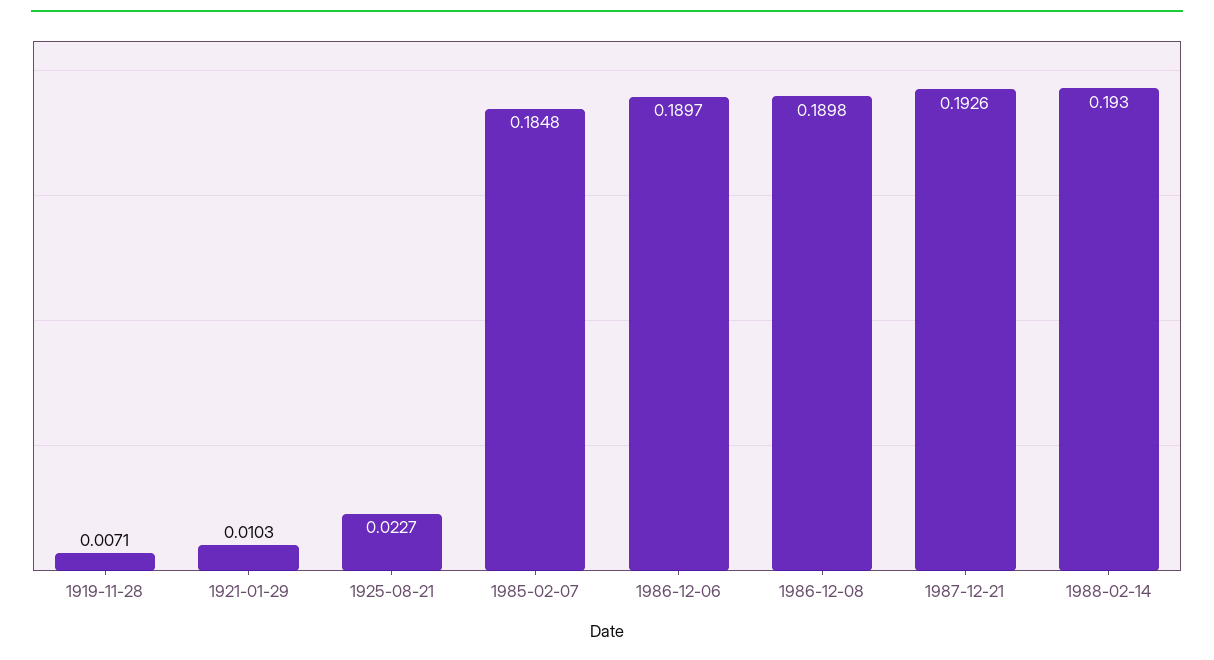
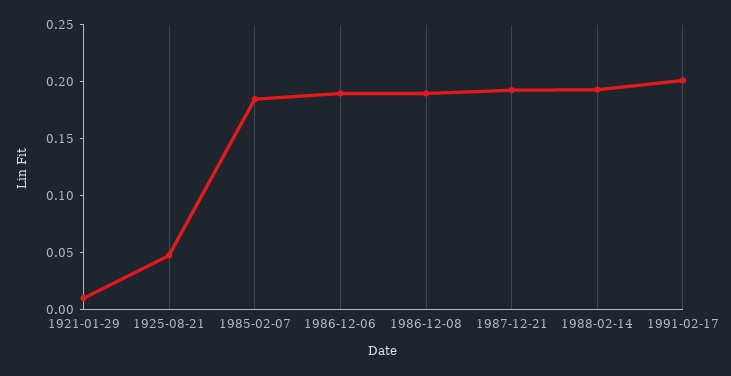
1919-11-28: 0.0071 -> none
1925-08-21: 0.0227 -> 0.05
1991-02-17: none -> 0.2

